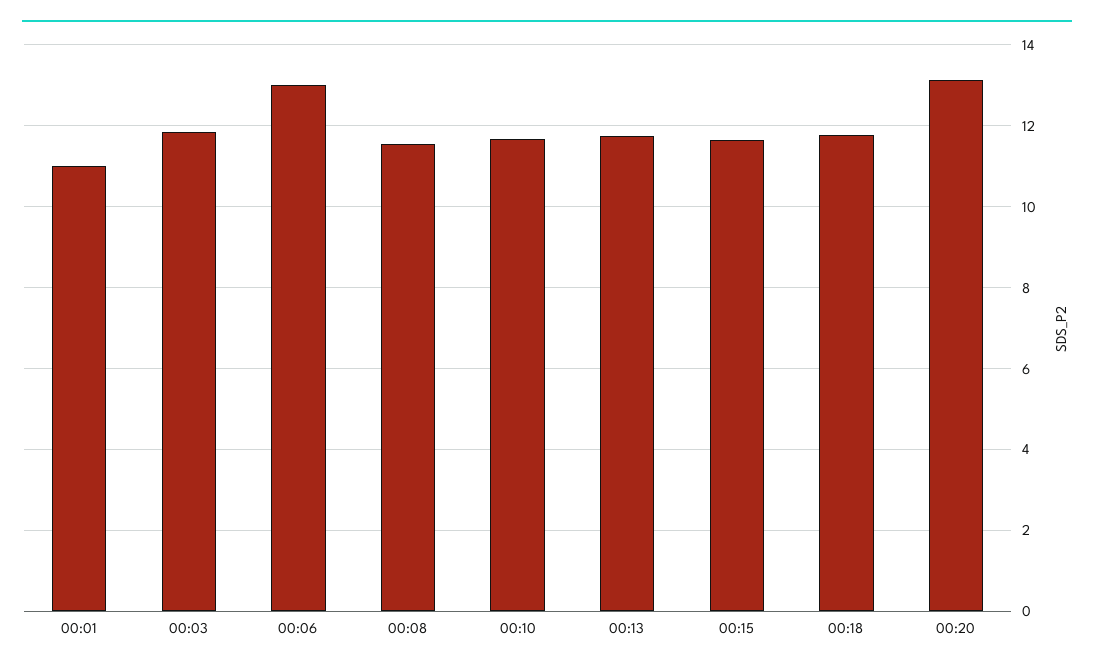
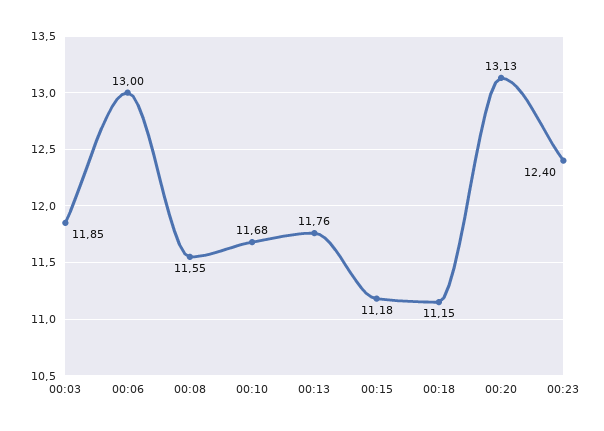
00:01: 11 -> none
00:15: 11.6 -> 11.18
00:18: 11.8 -> 11.15
00:23: none -> 12.4

